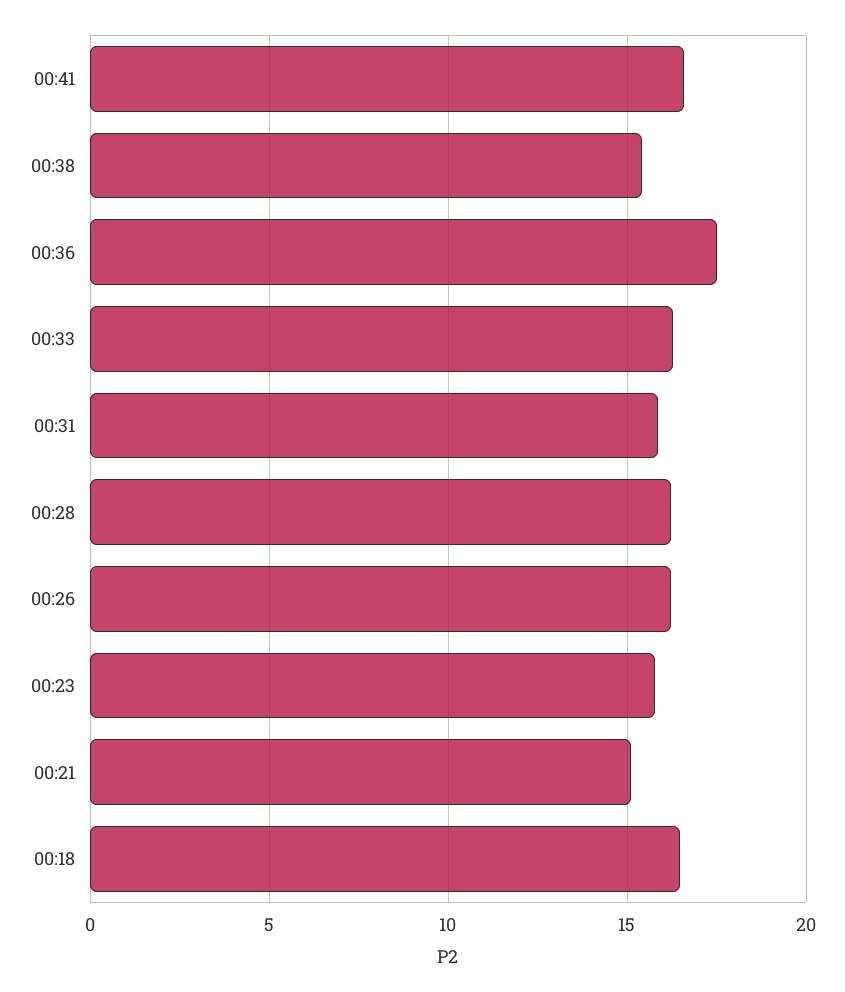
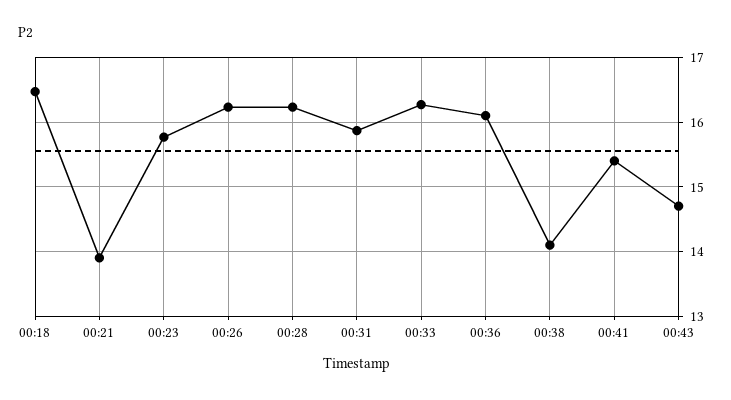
00:41: 16.5 -> 15.4
00:38: 15.5 -> 14.1
00:36: 17.5 -> 16.1
00:21: 15 -> 13.9
00:43: none -> 14.7

